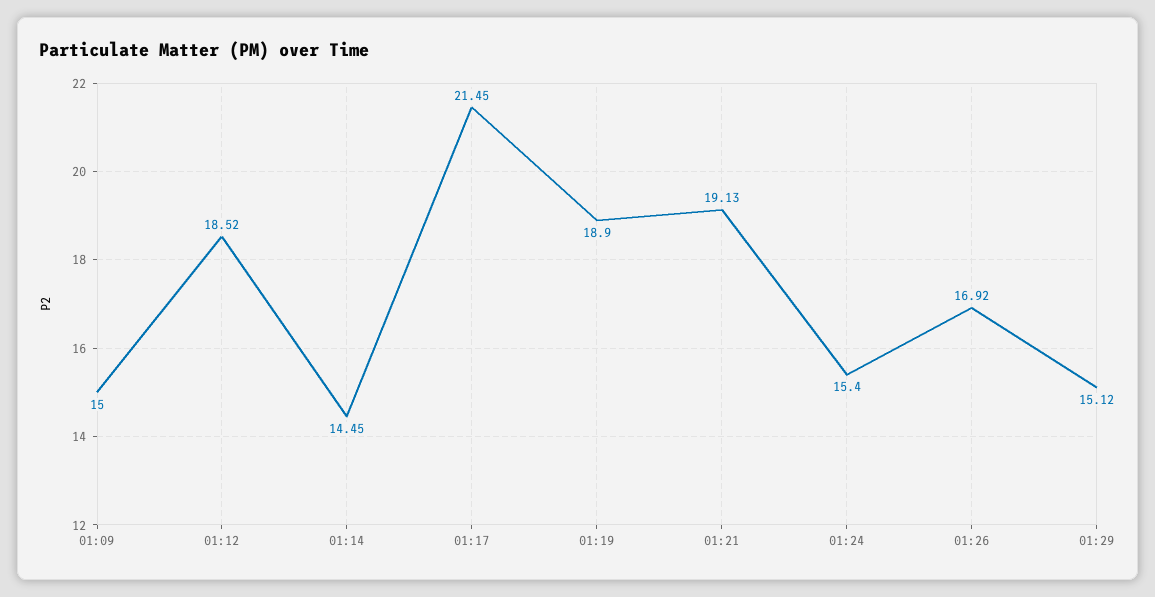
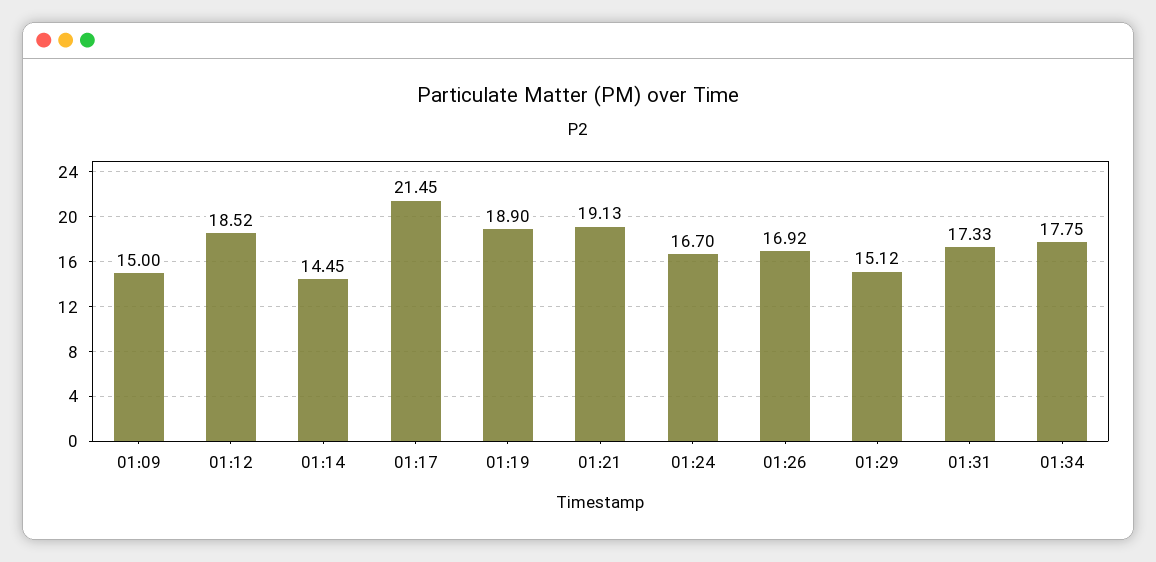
01:24: 15.4 -> 16.7
01:31: none -> 17.33
01:34: none -> 17.75

